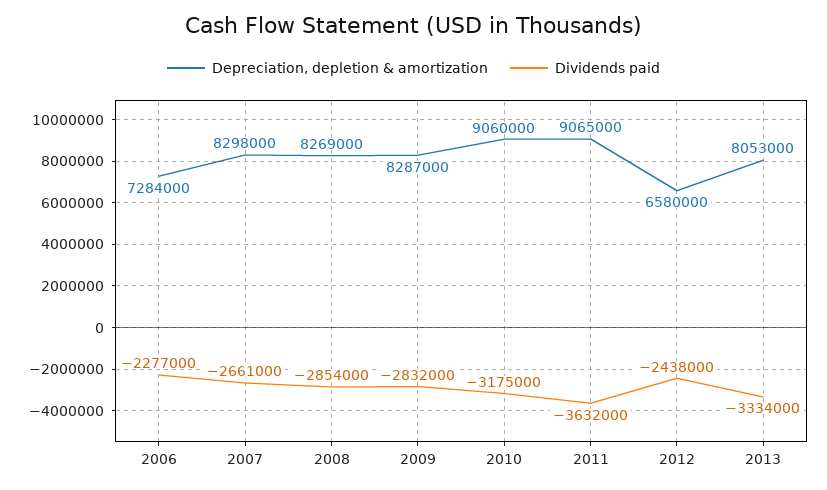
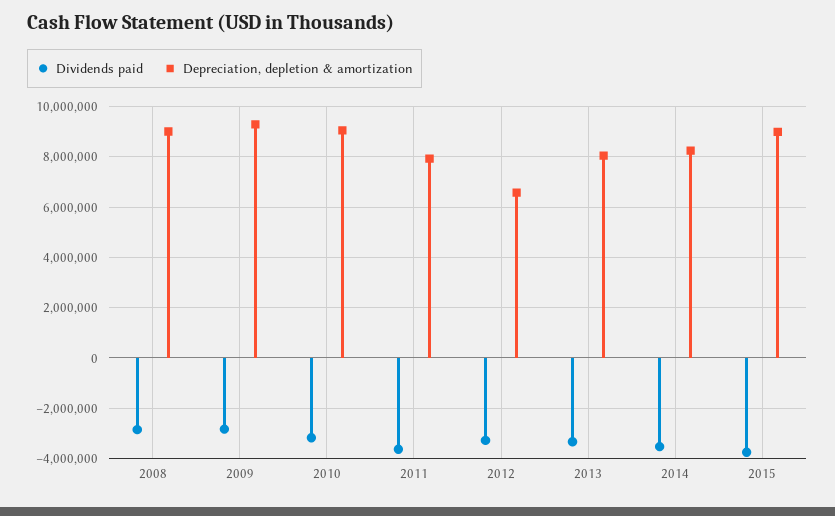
Depreciation, depletion & amortization, 2006: 7284000 -> none
Dividends paid, 2006: -2277000 -> none
Depreciation, depletion & amortization, 2007: 8298000 -> none
Dividends paid, 2007: -2661000 -> none
Depreciation, depletion & amortization, 2008: 8269000 -> 9000000
Depreciation, depletion & amortization, 2009: 8287000 -> 9250000
Depreciation, depletion & amortization, 2011: 9065000 -> 8000000
Dividends paid, 2012: -2438000 -> -3250000
Dividends paid, 2014: none -> -3500000
Depreciation, depletion & amortization, 2014: none -> 8250000
Dividends paid, 2015: none -> -3750000
Depreciation, depletion & amortization, 2015: none -> 9000000

